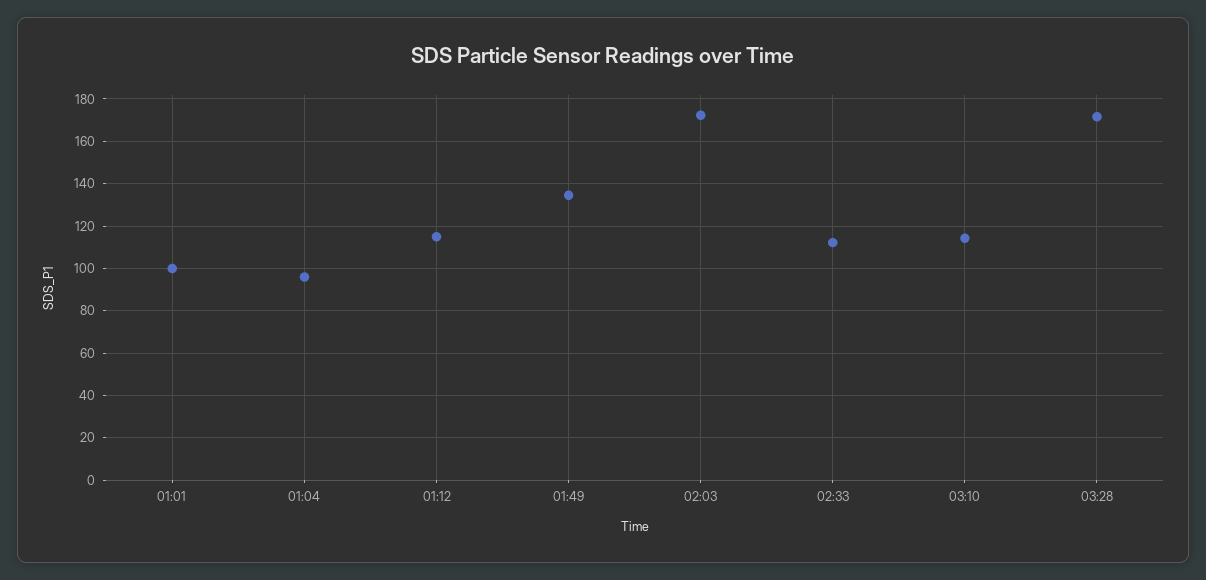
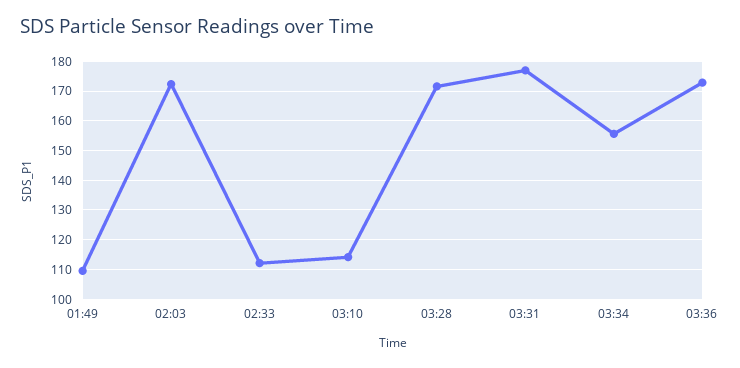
01:01: 100 -> none
01:04: 95 -> none
01:12: 115 -> none
01:49: 135 -> 110
03:31: none -> 177.5
03:34: none -> 155
03:36: none -> 172.5

